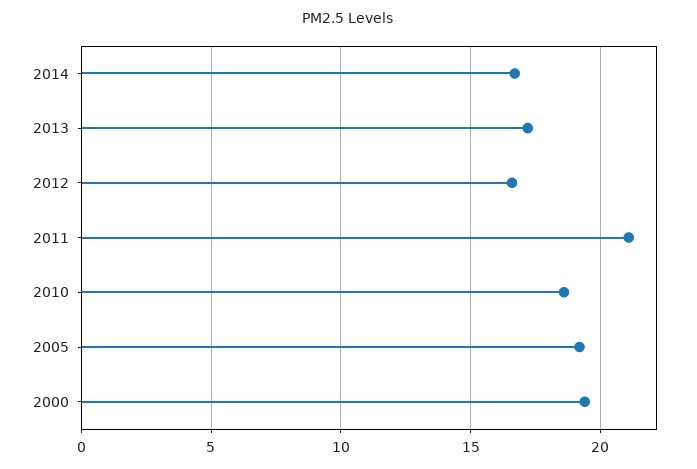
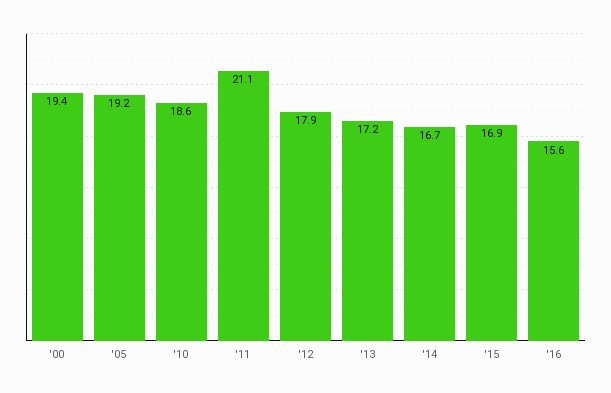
2012: 16.5 -> 17.9
'15: none -> 16.9
'16: none -> 15.6

